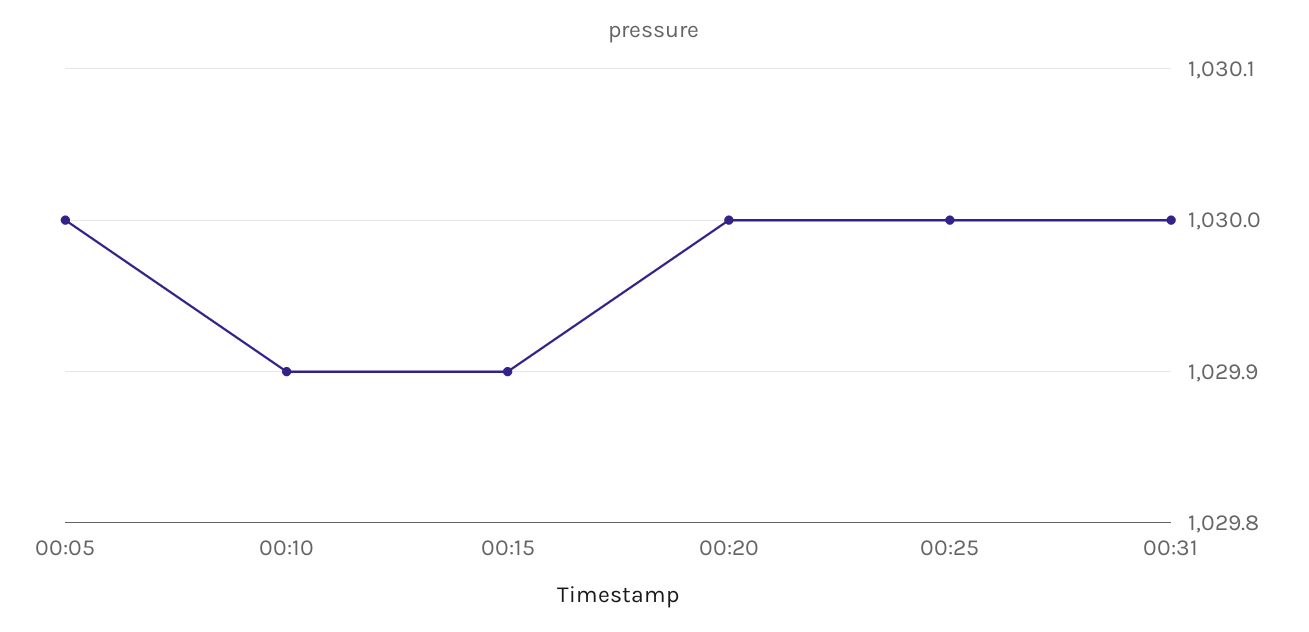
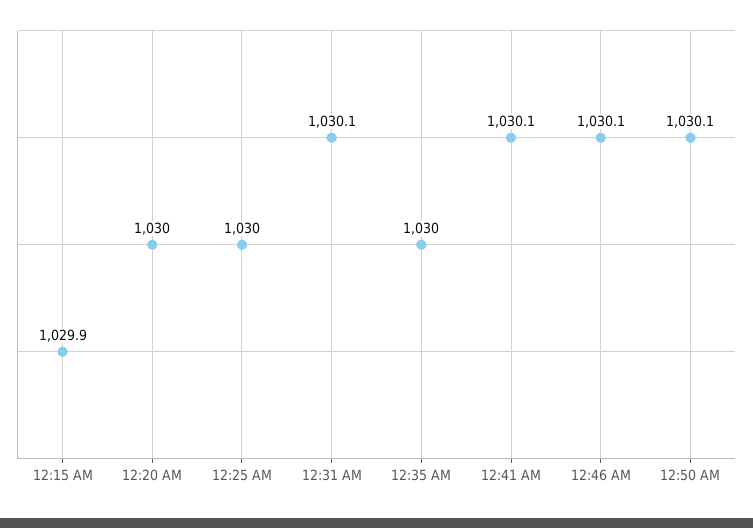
00:05: 1030 -> none
00:10: 1029.9 -> none
00:31: 1030 -> 1030.1
12:35 AM: none -> 1030
12:41 AM: none -> 1030.1
12:46 AM: none -> 1030.1
12:50 AM: none -> 1030.1

